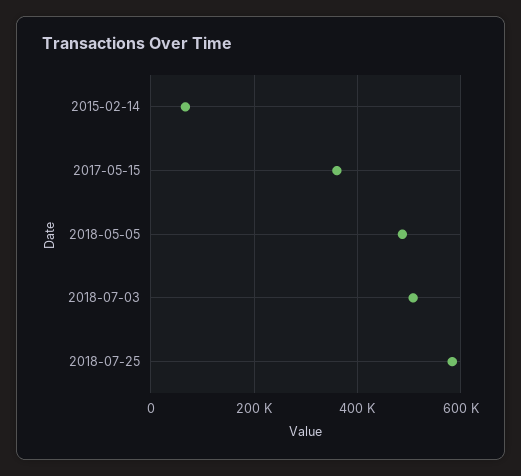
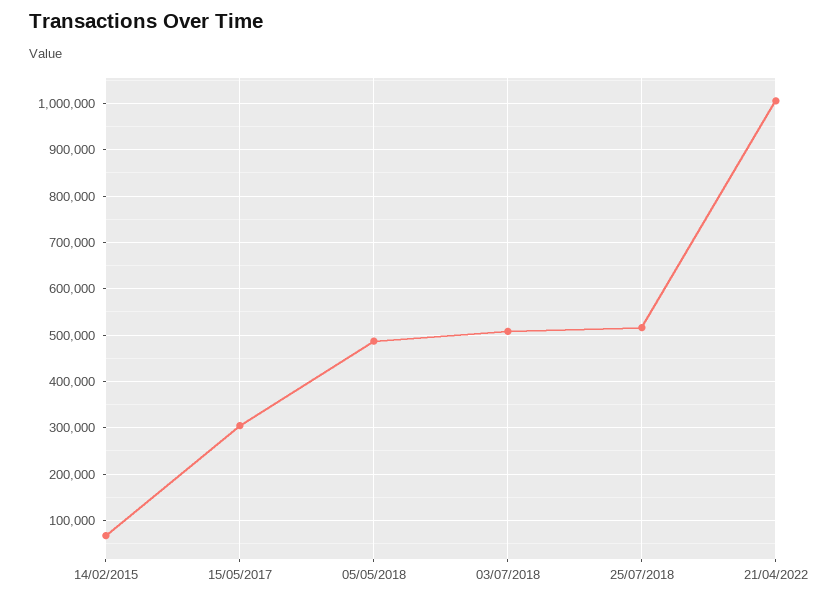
2017-05-15: 360000 -> 300000
2018-07-25: 580000 -> 520000
21/04/2022: none -> 1000000

